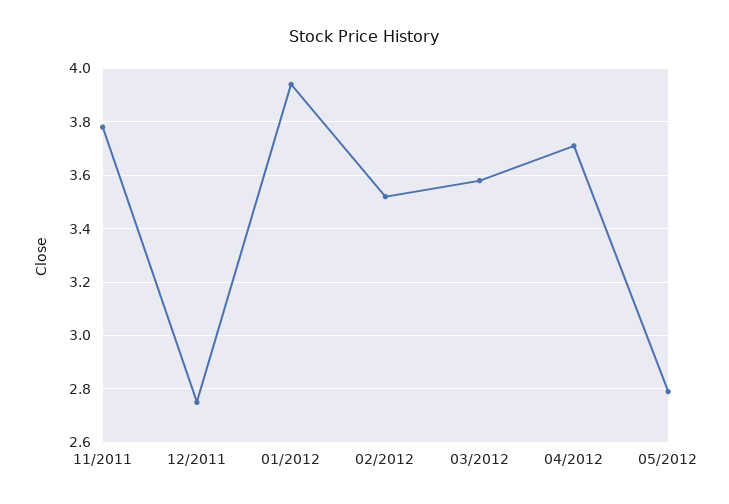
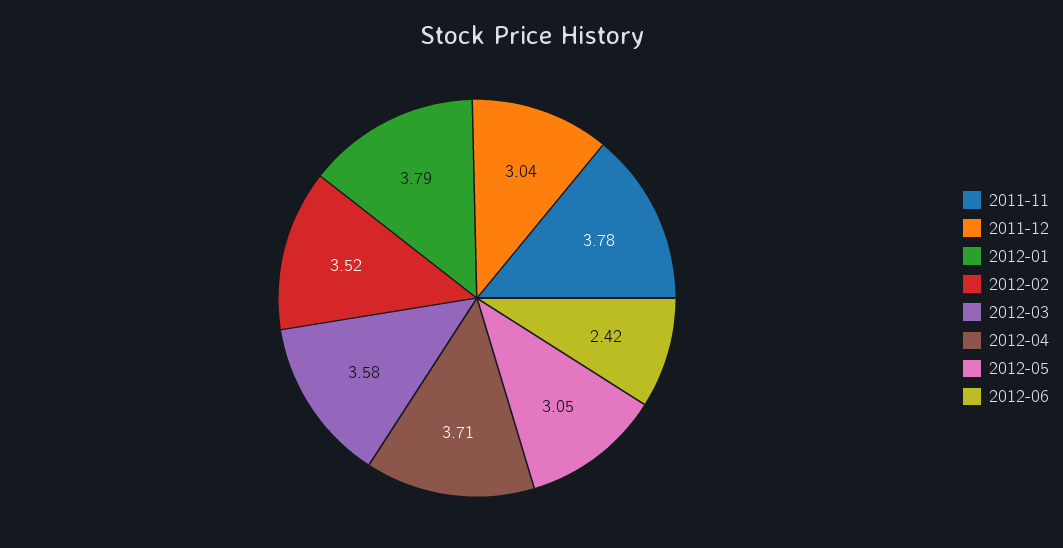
12/2011: 2.75 -> 3.04
01/2012: 3.95 -> 3.79
05/2012: 2.8 -> 3.05
2012-06: none -> 2.42

